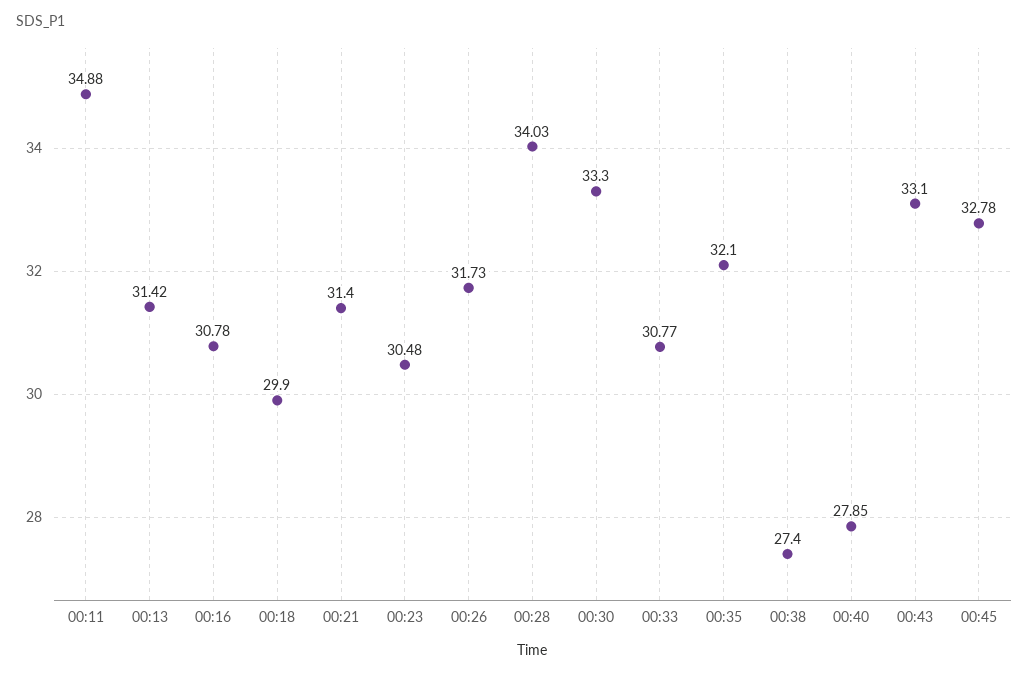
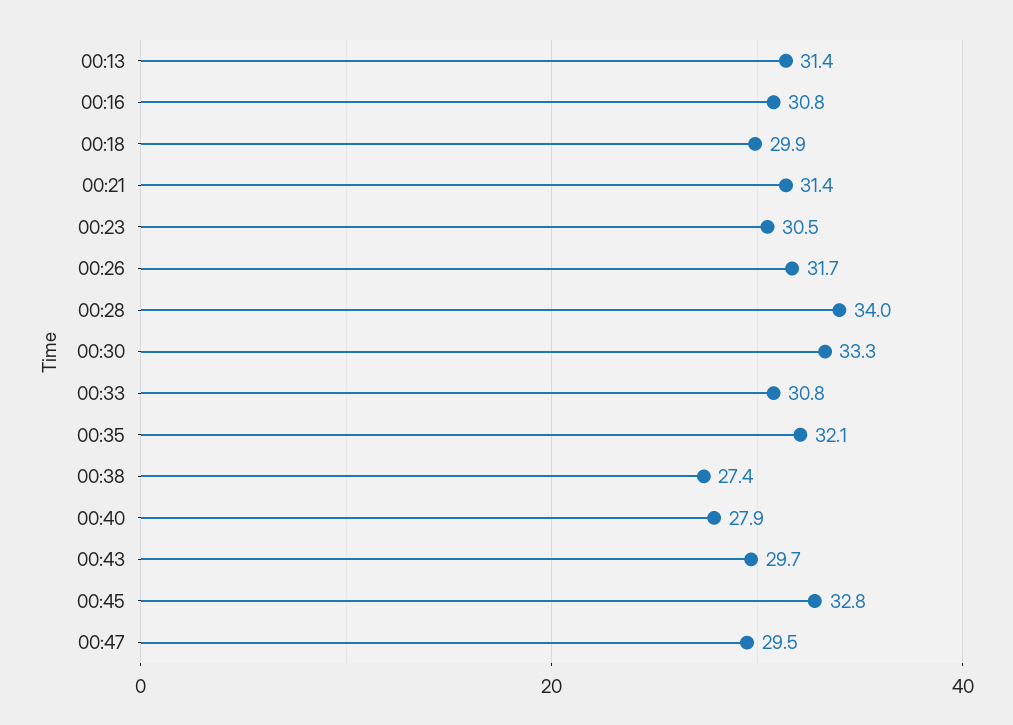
00:11: 34.88 -> none
00:43: 33.1 -> 29.7
00:47: none -> 29.5

